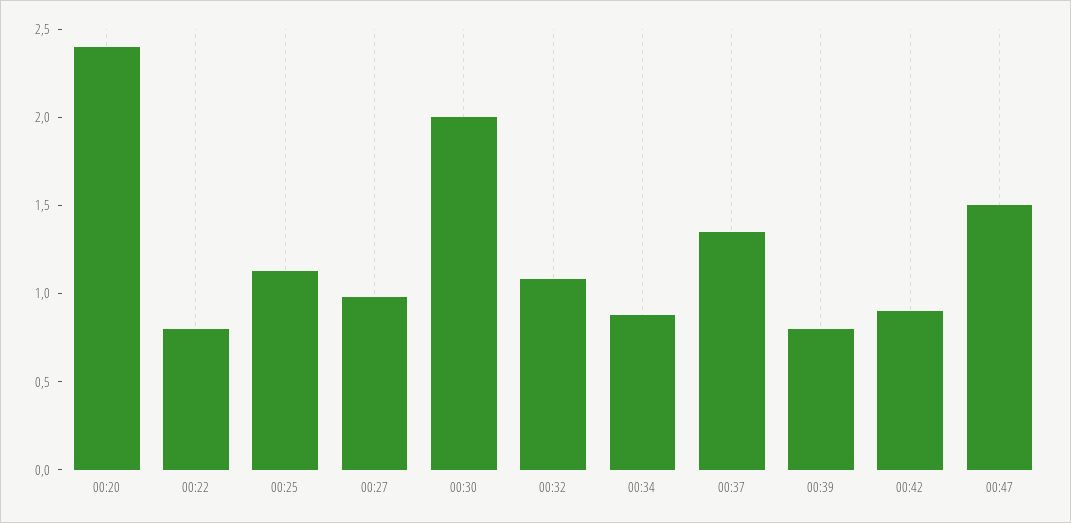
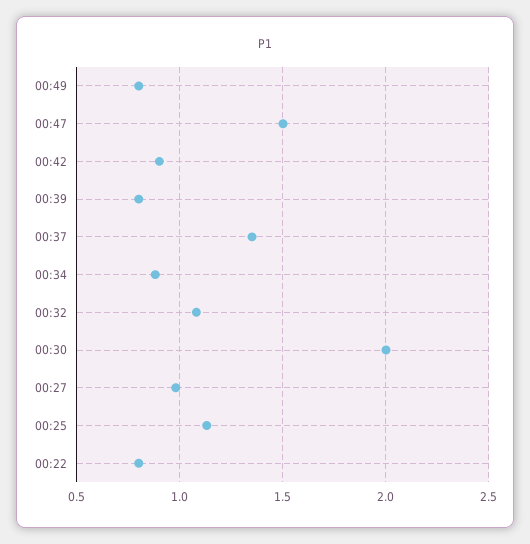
00:20: 2.4 -> none
00:49: none -> 0.8

